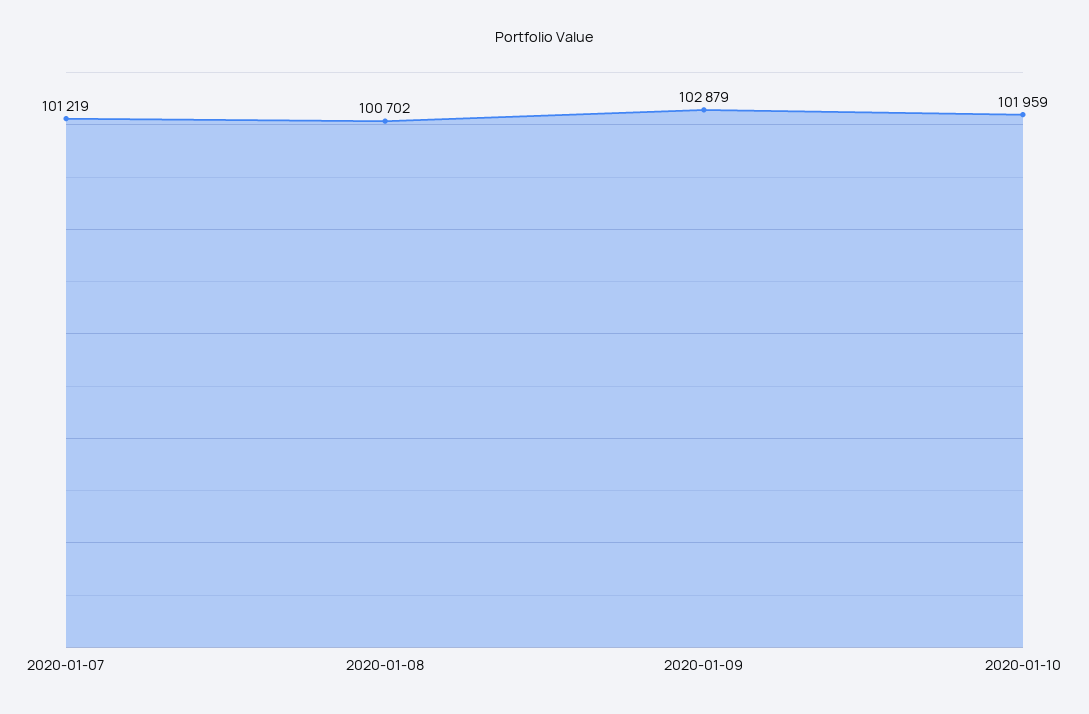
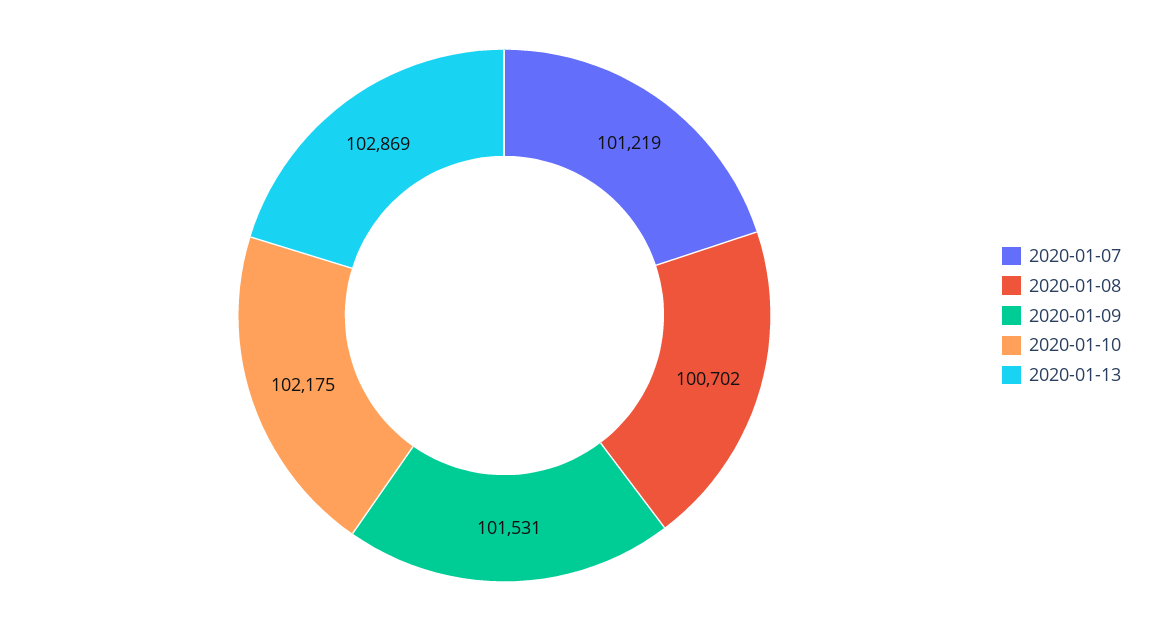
2020-01-09: 102879 -> 101531
2020-01-10: 101959 -> 102175
2020-01-13: none -> 102869

